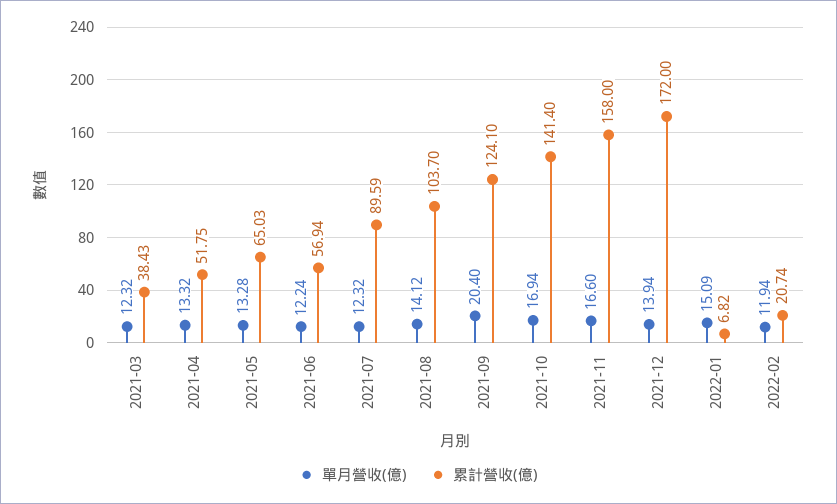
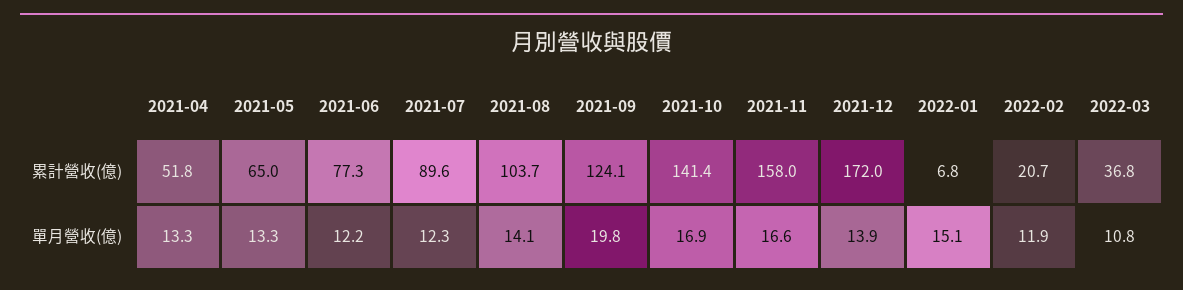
單月營收(億), 2021-03: 12.32 -> none
累計營收(億), 2021-03: 38.43 -> none
累計營收(億), 2021-06: 56.94 -> 77.3
單月營收(億), 2021-09: 20.4 -> 19.8
累計營收(億), 2022-03: none -> 36.8
單月營收(億), 2022-03: none -> 10.8

